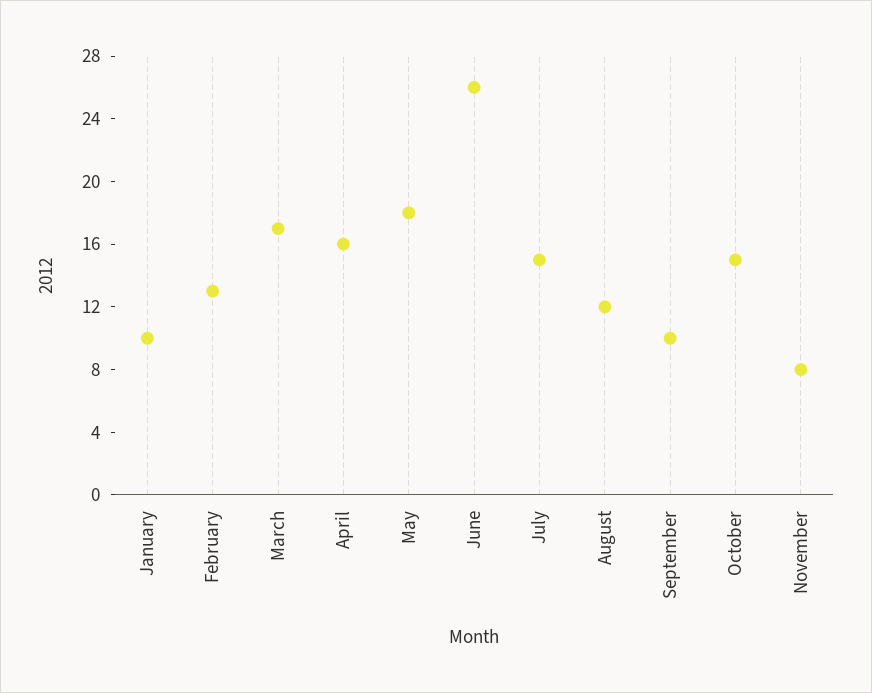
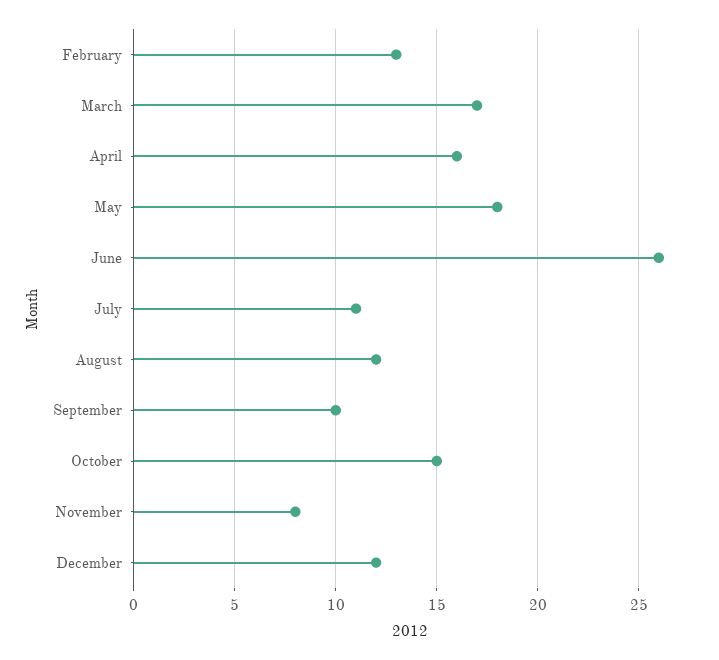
January: 10 -> none
July: 15 -> 11
December: none -> 12

